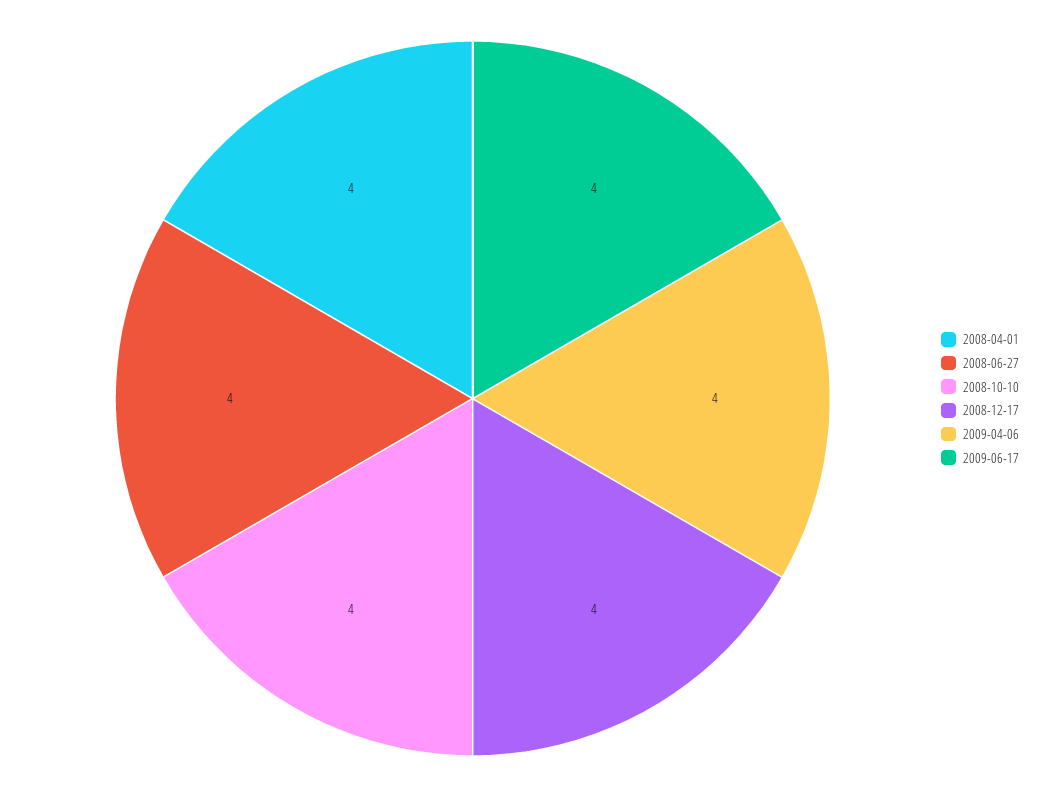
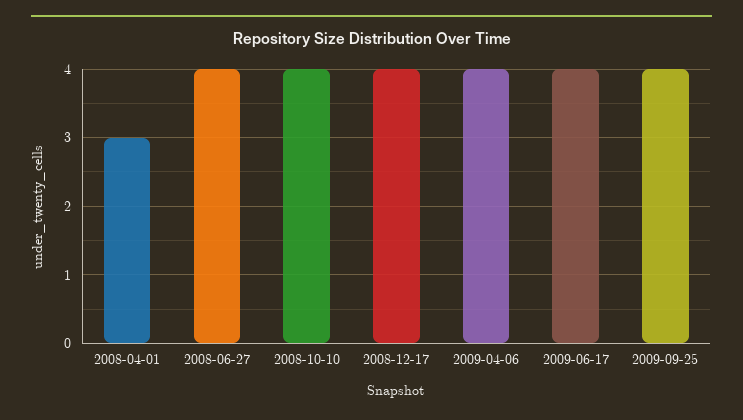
2008-04-01: 4 -> 3
2009-09-25: none -> 4

